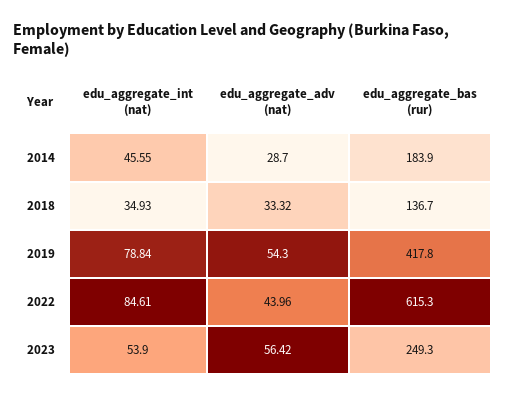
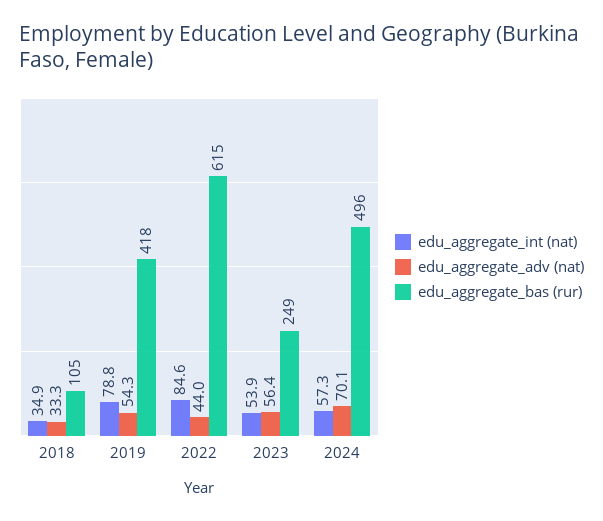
edu_aggregate_int (nat), 2014: 45.55 -> none
edu_aggregate_adv (nat), 2014: 28.7 -> none
edu_aggregate_bas (rur), 2014: 183.9 -> none
edu_aggregate_bas (rur), 2018: 136.7 -> 105
edu_aggregate_int (nat), 2024: none -> 57.3
edu_aggregate_adv (nat), 2024: none -> 70.1
edu_aggregate_bas (rur), 2024: none -> 496

